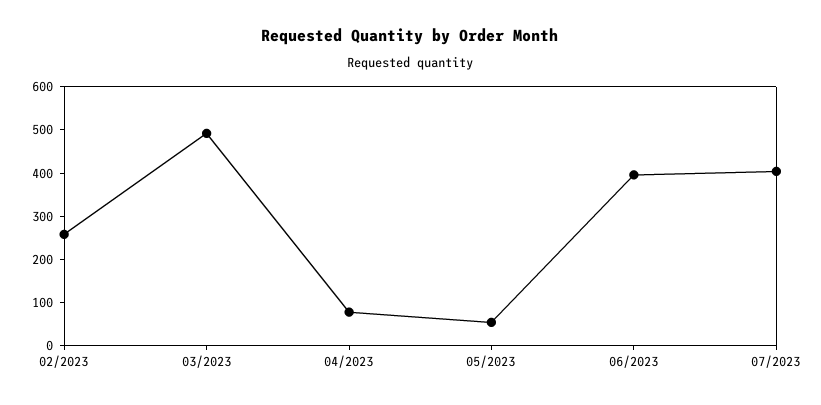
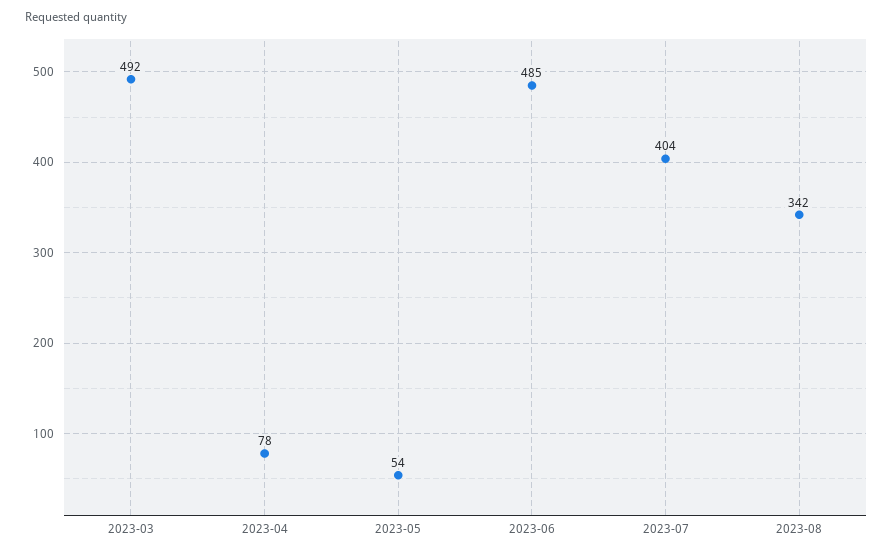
02/2023: 260 -> none
06/2023: 400 -> 485
2023-08: none -> 342

